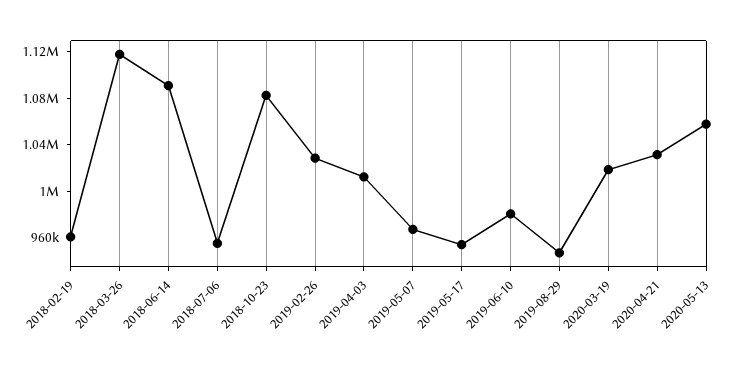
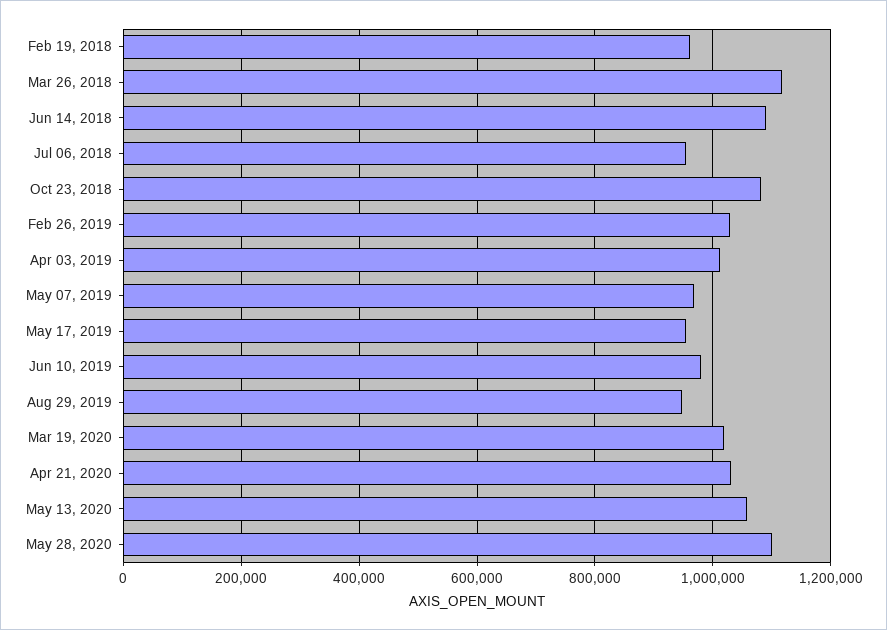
May 28, 2020: none -> 1100000

